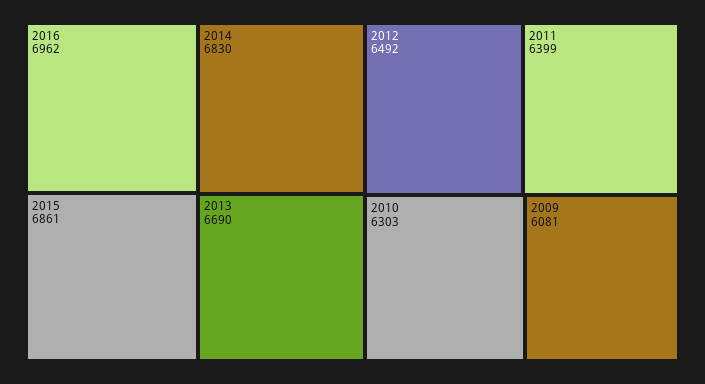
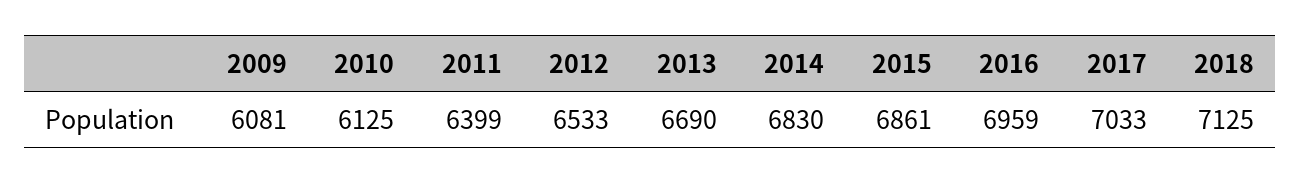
2016: 6962 -> 6959
2012: 6492 -> 6533
2010: 6303 -> 6125
2017: none -> 7033
2018: none -> 7125

